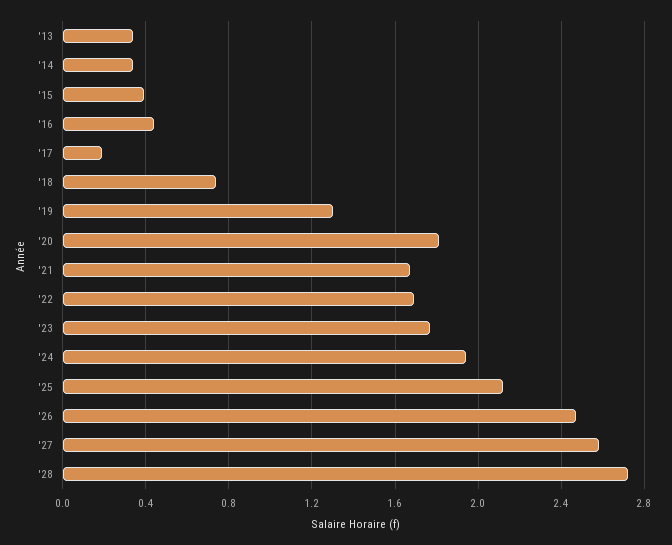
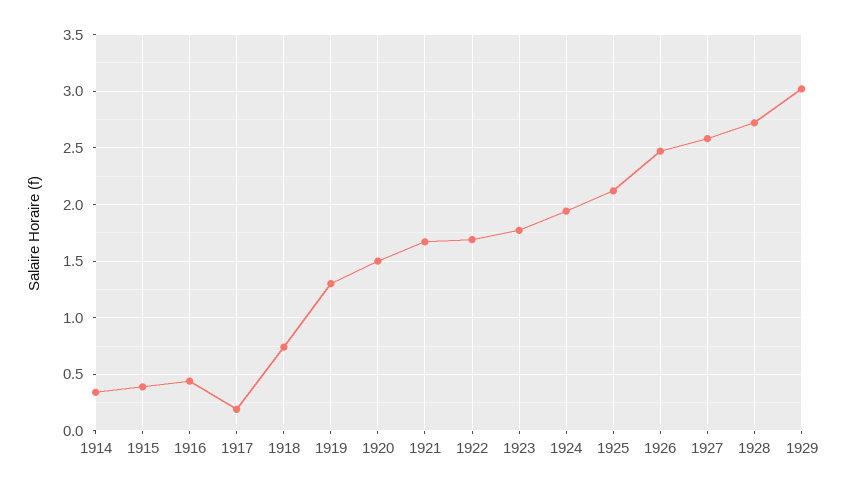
'13: 0.35 -> none
'20: 1.8 -> 1.5
1929: none -> 3

